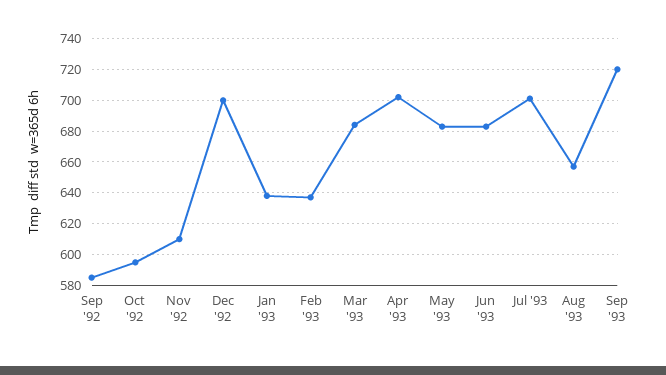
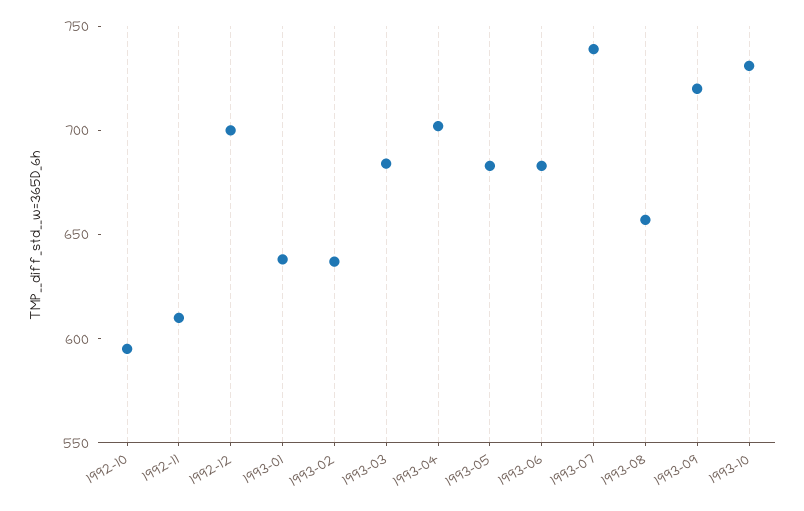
Sep '92: 585 -> none
Jul '93: 700 -> 740
1993-10: none -> 730

